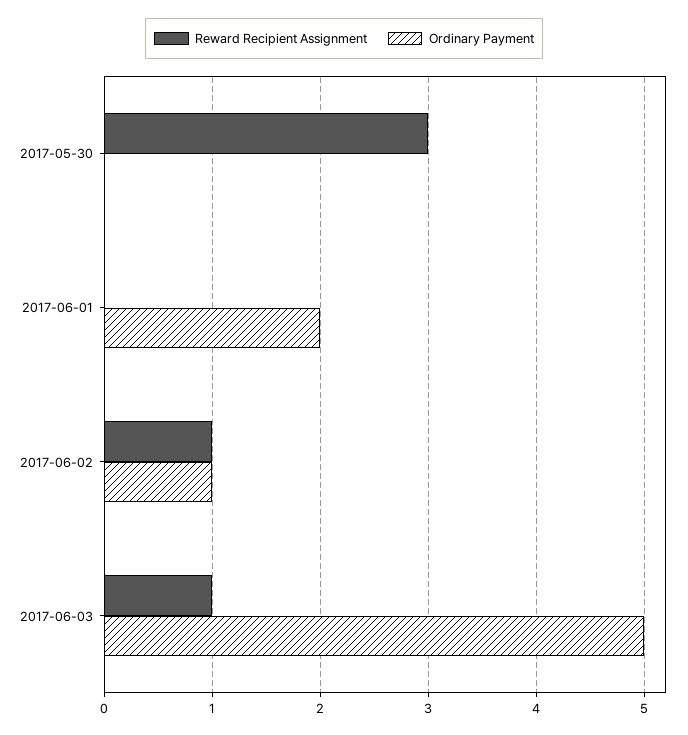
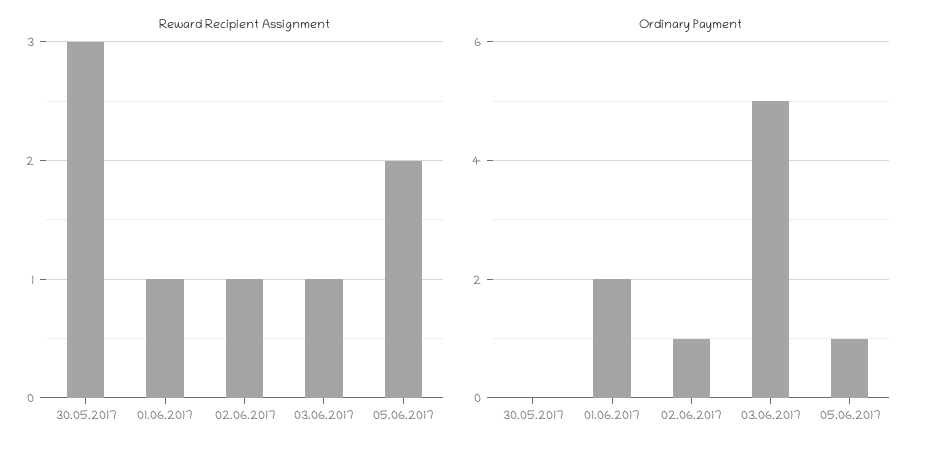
Reward Recipient Assignment, 2017-06-01: 0 -> 1
Reward Recipient Assignment, 05.06.2017: none -> 2
Ordinary Payment, 05.06.2017: none -> 1

